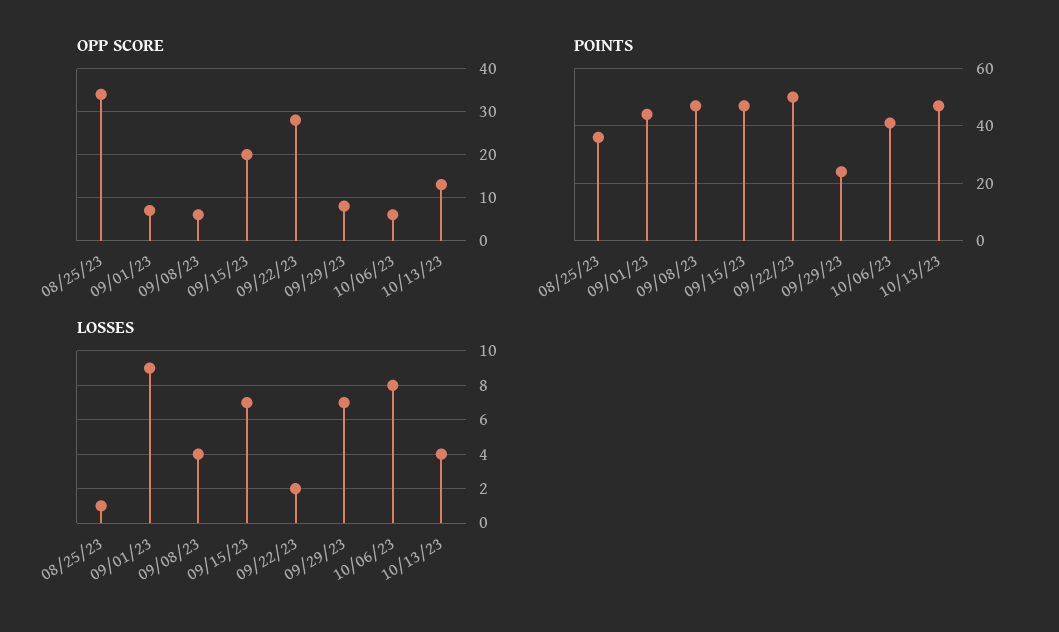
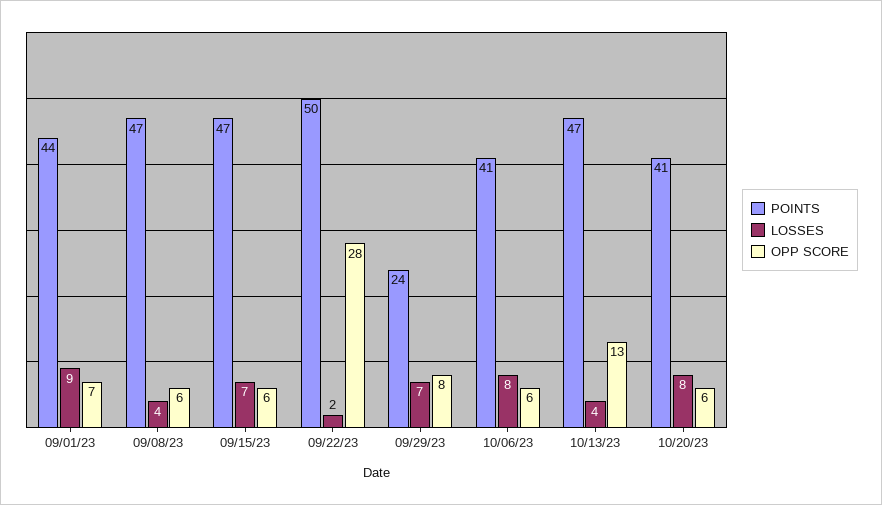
OPP SCORE, 08/25/23: 35 -> none
OPP SCORE, 09/15/23: 20 -> 6
POINTS, 08/25/23: 35 -> none
LOSSES, 08/25/23: 1 -> none
POINTS, 10/20/23: none -> 41
LOSSES, 10/20/23: none -> 8
OPP SCORE, 10/20/23: none -> 6

